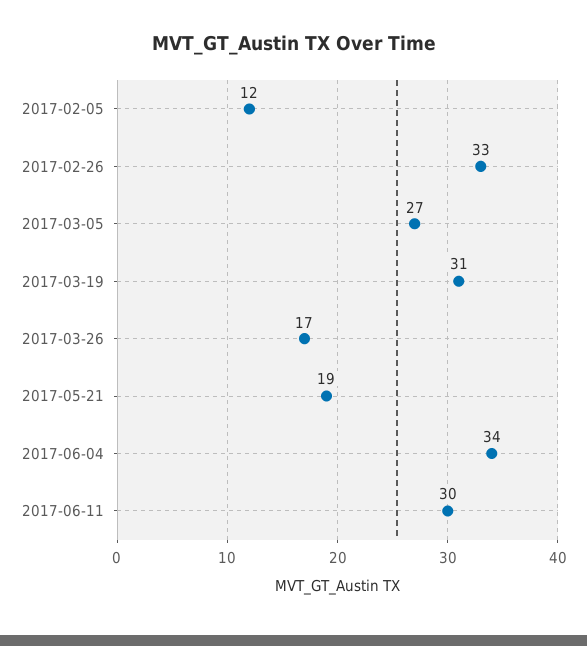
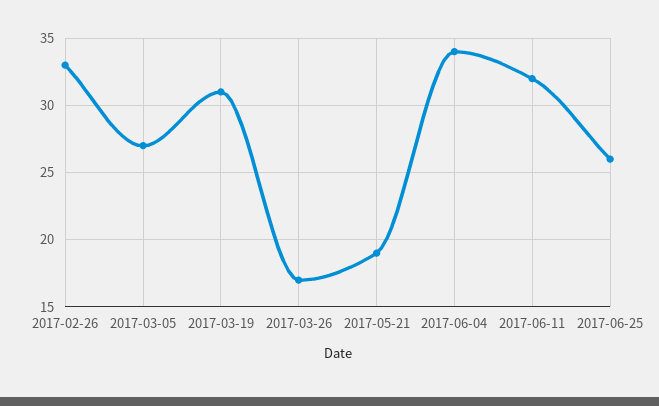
2017-02-05: 12 -> none
2017-06-11: 30 -> 32
2017-06-25: none -> 26

